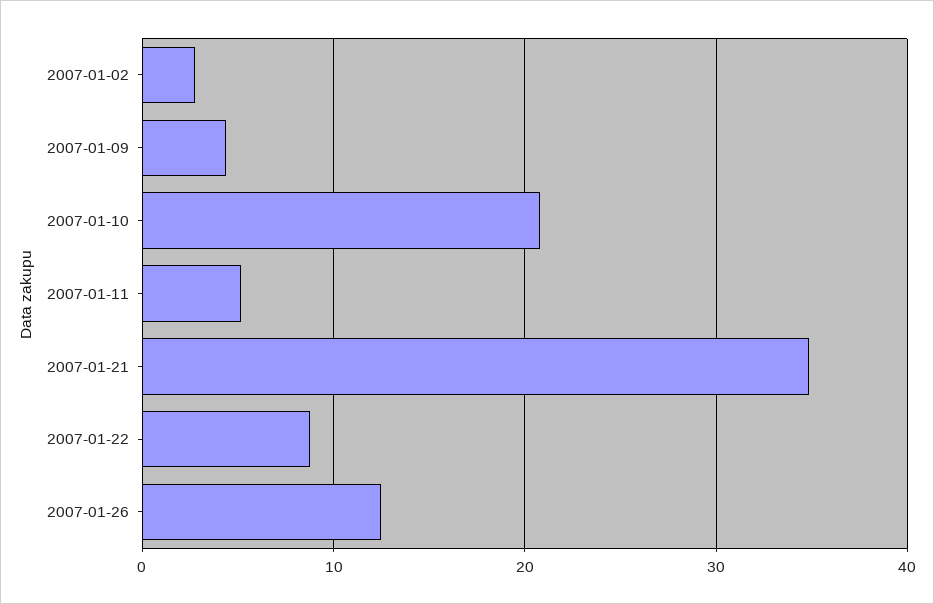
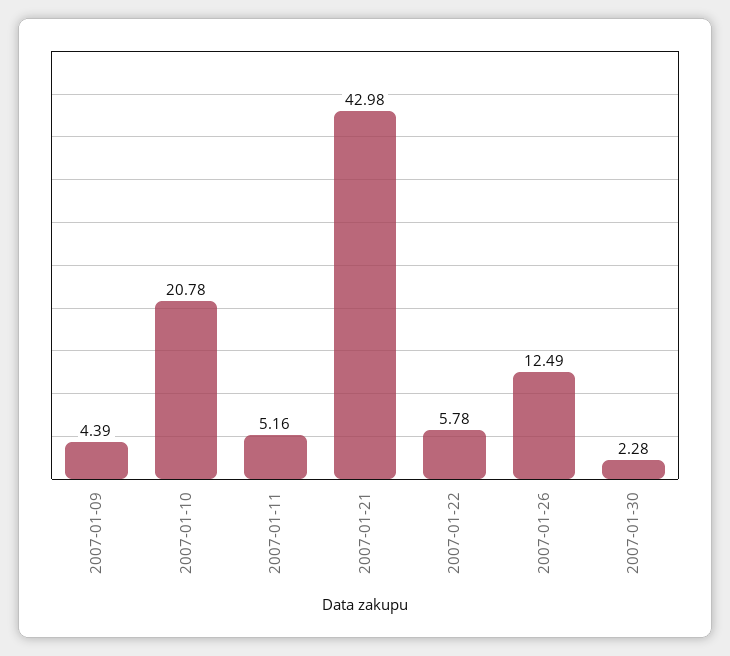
2007-01-02: 3 -> none
2007-01-21: 35 -> 42.98
2007-01-22: 9 -> 5.78
2007-01-30: none -> 2.28

